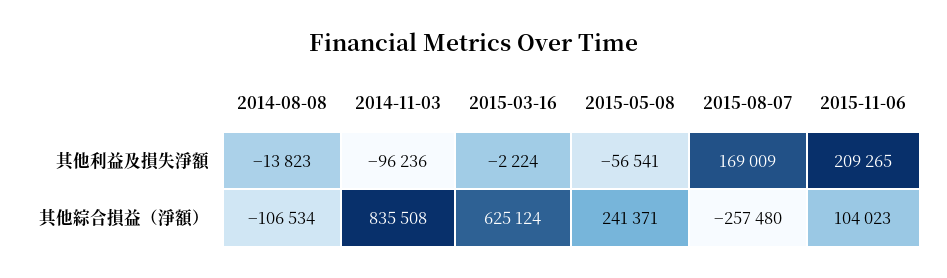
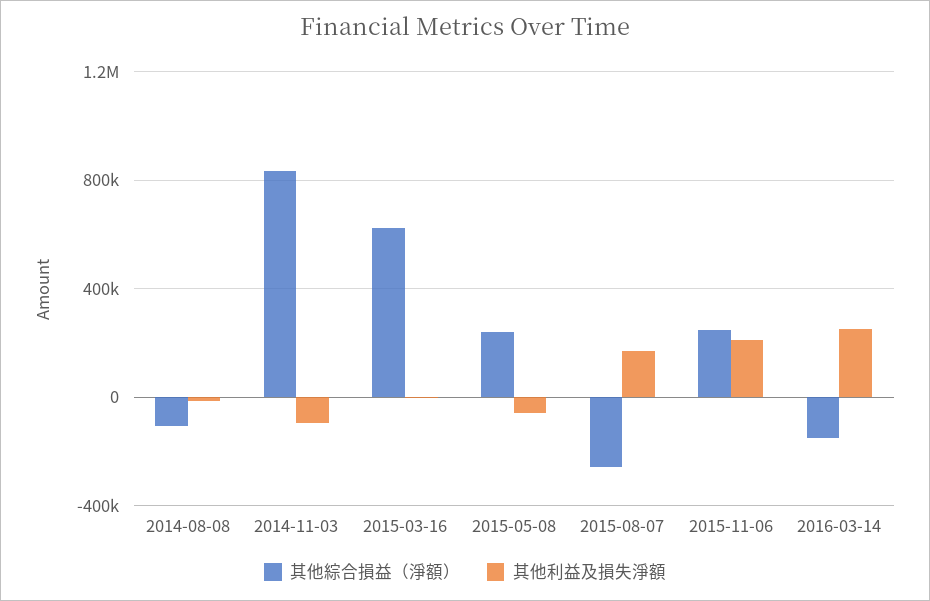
其他綜合損益（淨額）, 2015-11-06: 104023 -> 250000
其他綜合損益（淨額）, 2016-03-14: none -> -150000
其他利益及損失淨額, 2016-03-14: none -> 250000

